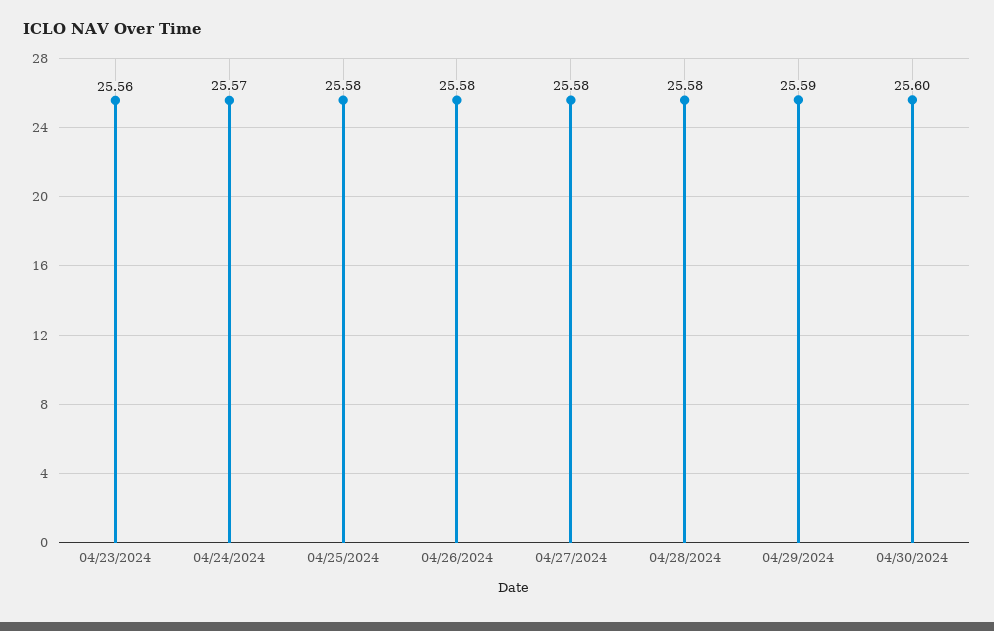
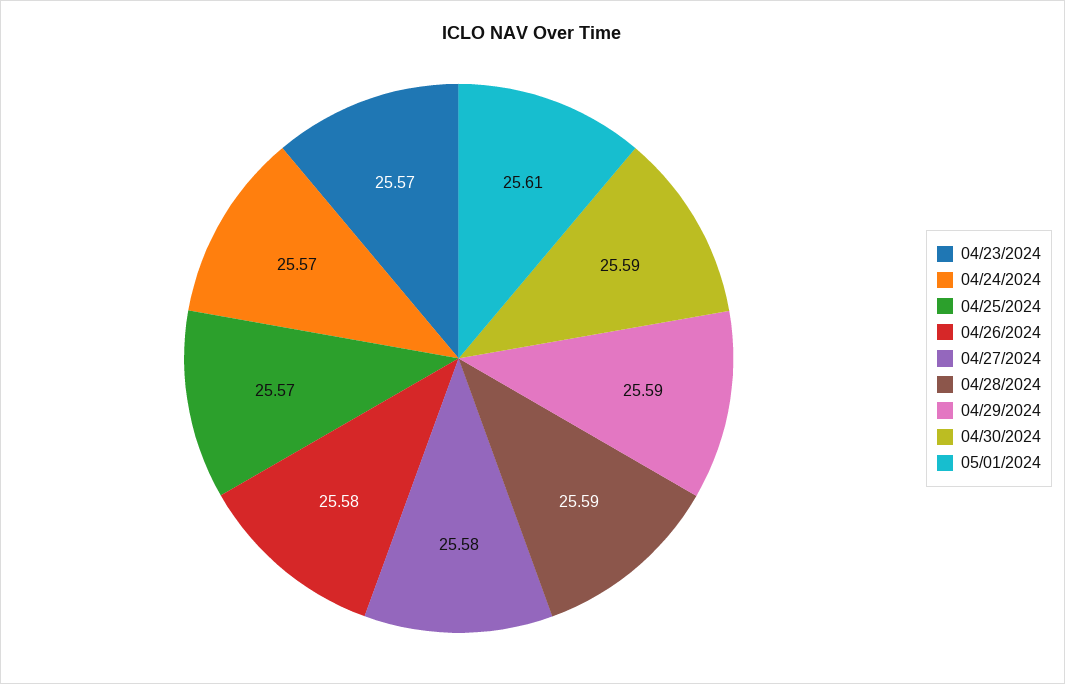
04/23/2024: 25.56 -> 25.57
04/25/2024: 25.58 -> 25.57
04/28/2024: 25.58 -> 25.59
04/30/2024: 25.6 -> 25.59
05/01/2024: none -> 25.61

